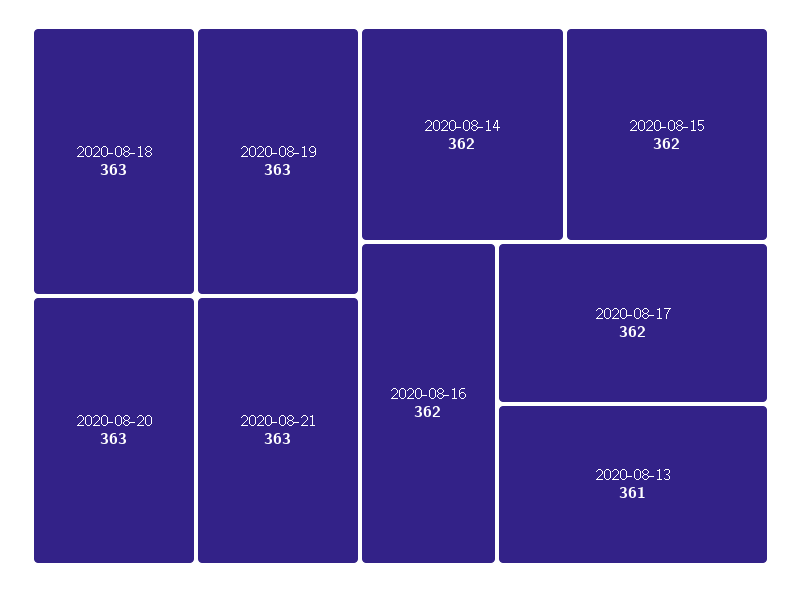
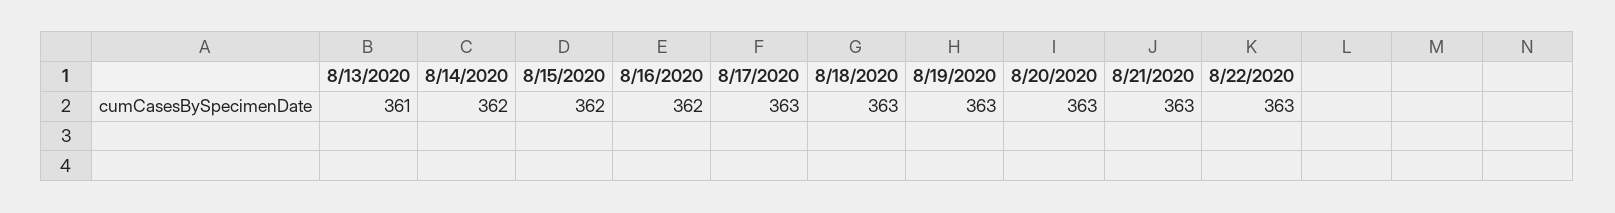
2020-08-17: 362 -> 363
8/22/2020: none -> 363

